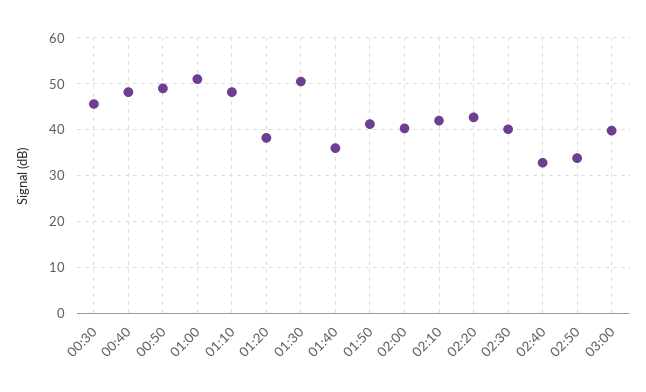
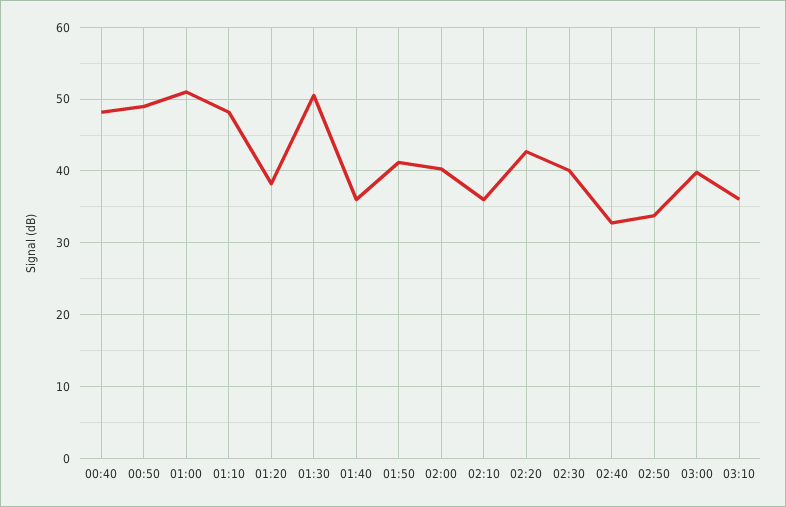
00:30: 46 -> none
02:10: 42 -> 36
03:10: none -> 36

